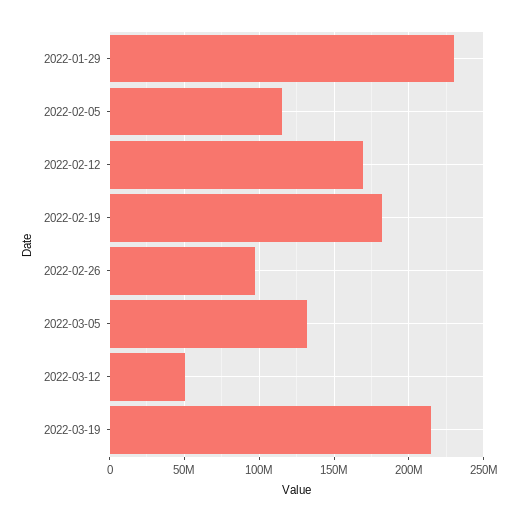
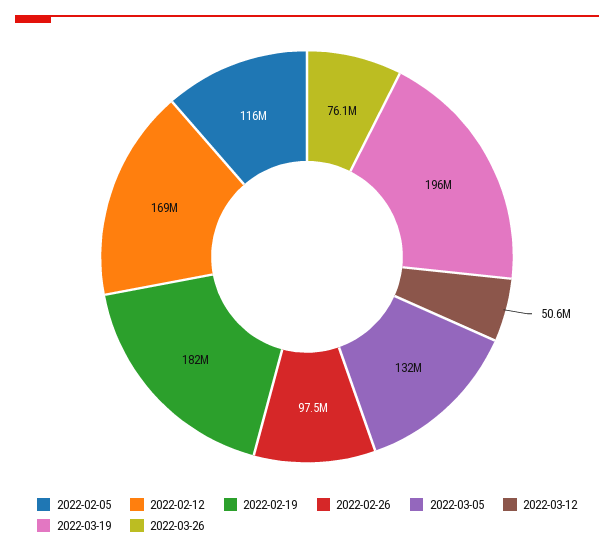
2022-01-29: 230000000 -> none
2022-03-19: 215000000 -> 196000000
2022-03-26: none -> 76100000

